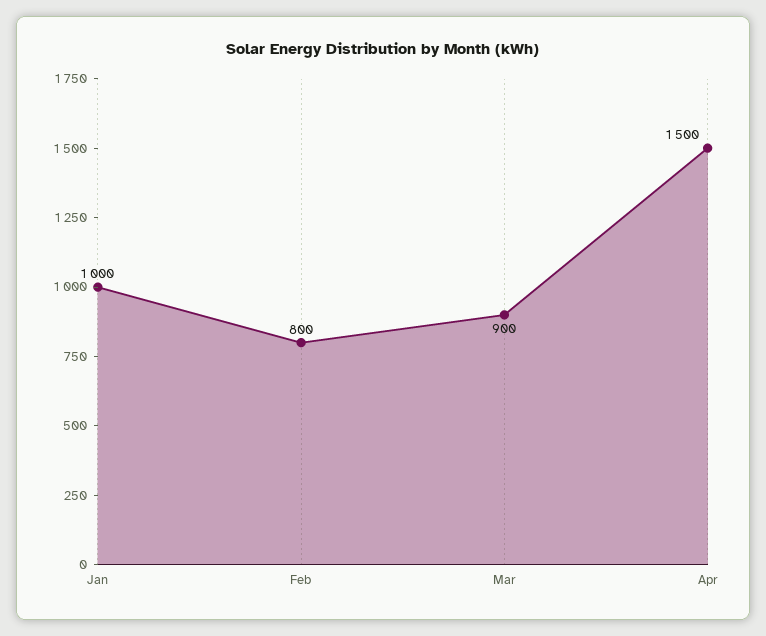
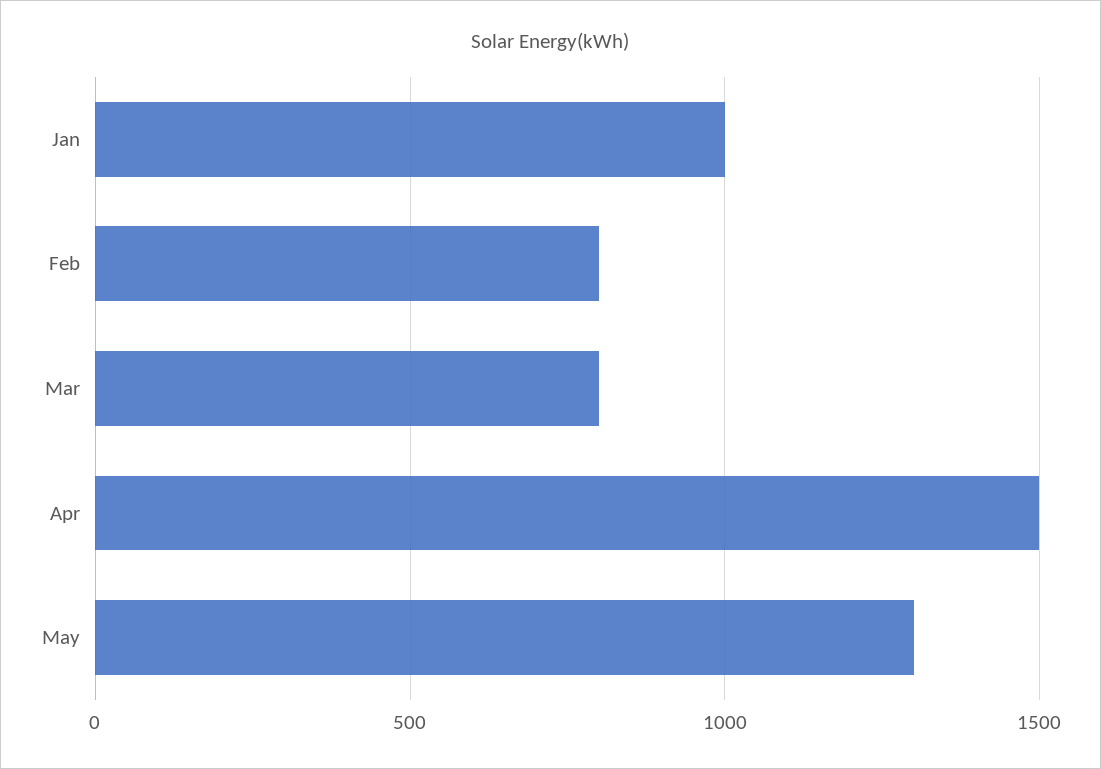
Mar: 900 -> 800
May: none -> 1300

